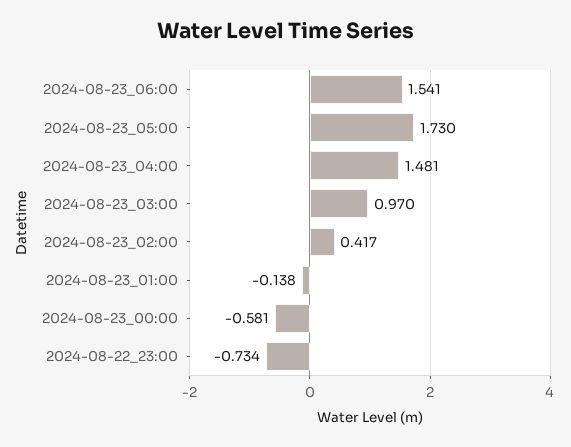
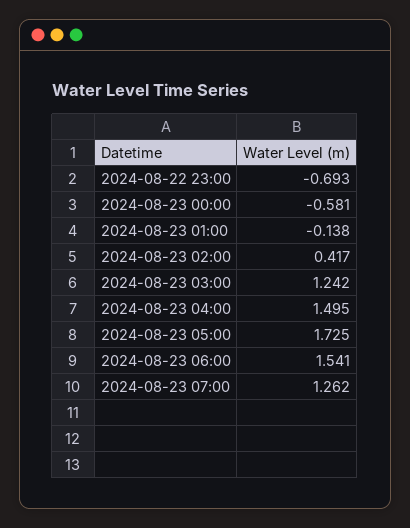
2024-08-23_05:00: 1.73 -> 1.725
2024-08-23_04:00: 1.481 -> 1.495
2024-08-23_03:00: 0.97 -> 1.242
2024-08-22_23:00: -0.734 -> -0.693
2024-08-23 07:00: none -> 1.262

